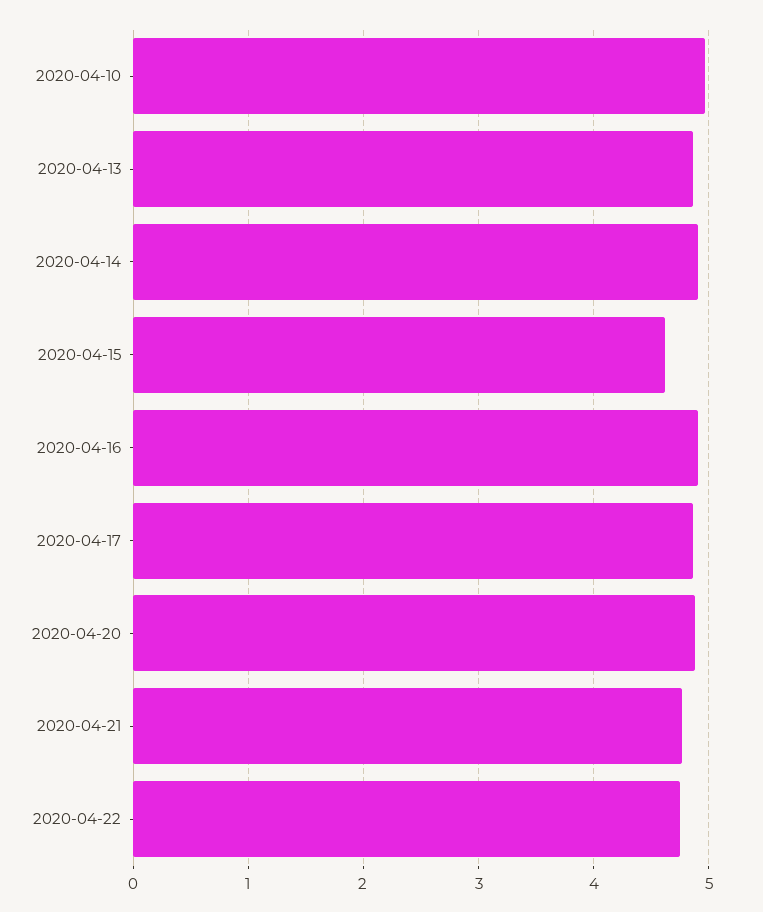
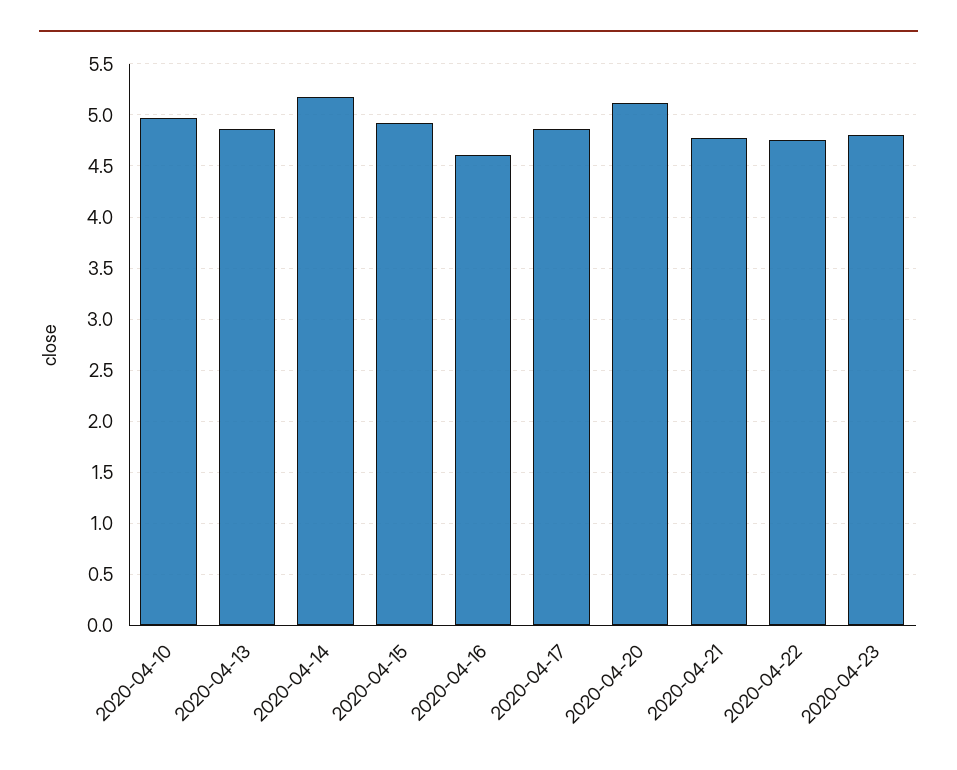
2020-04-14: 4.9 -> 5.2
2020-04-15: 4.6 -> 4.9
2020-04-16: 4.9 -> 4.6
2020-04-20: 4.9 -> 5.1
2020-04-23: none -> 4.8

